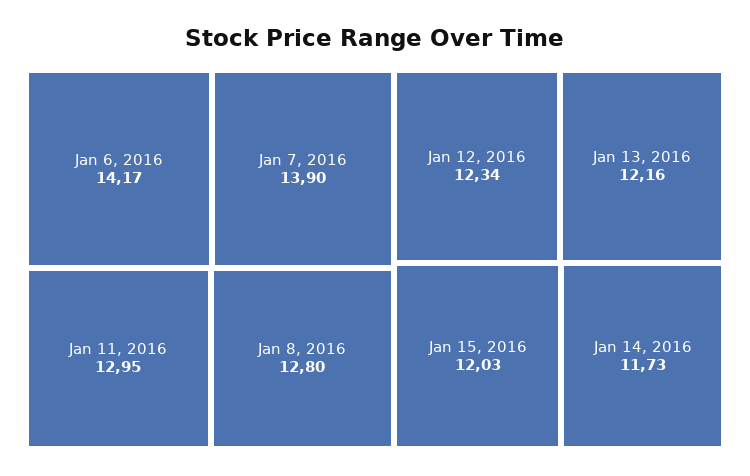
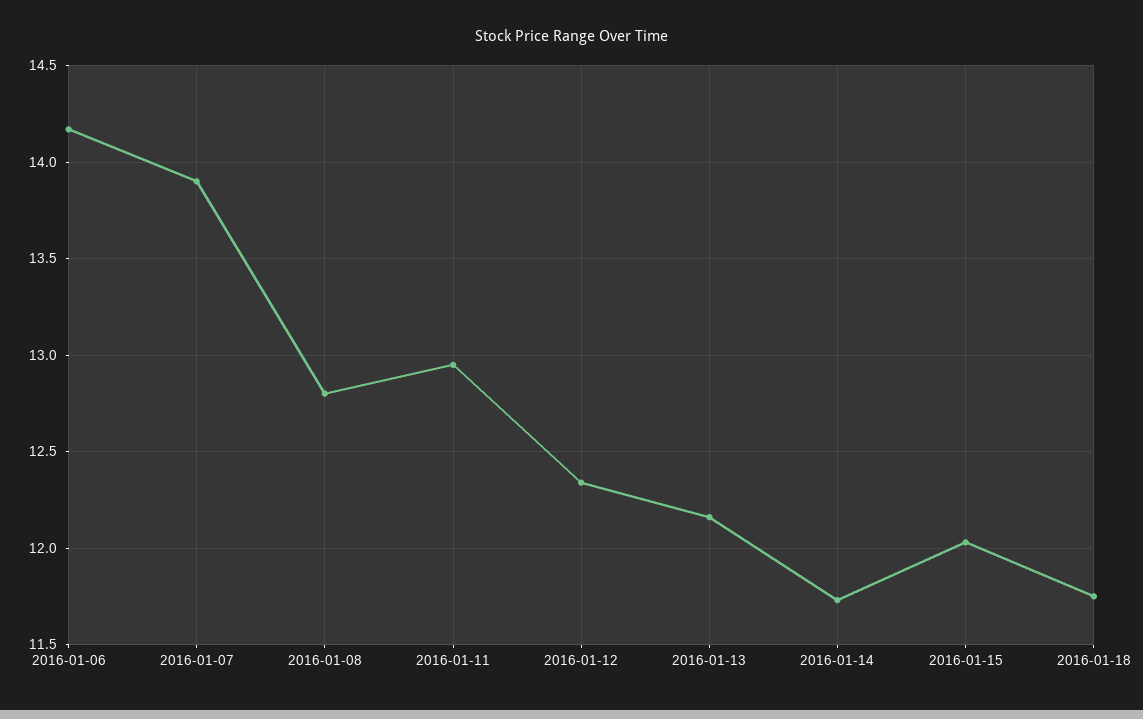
2016-01-18: none -> 11.75

